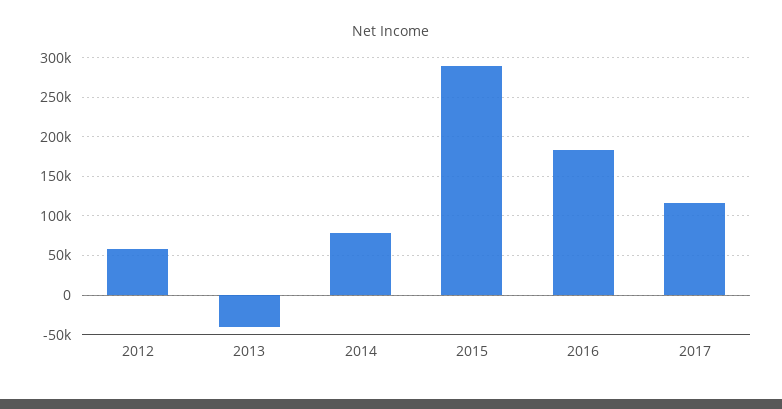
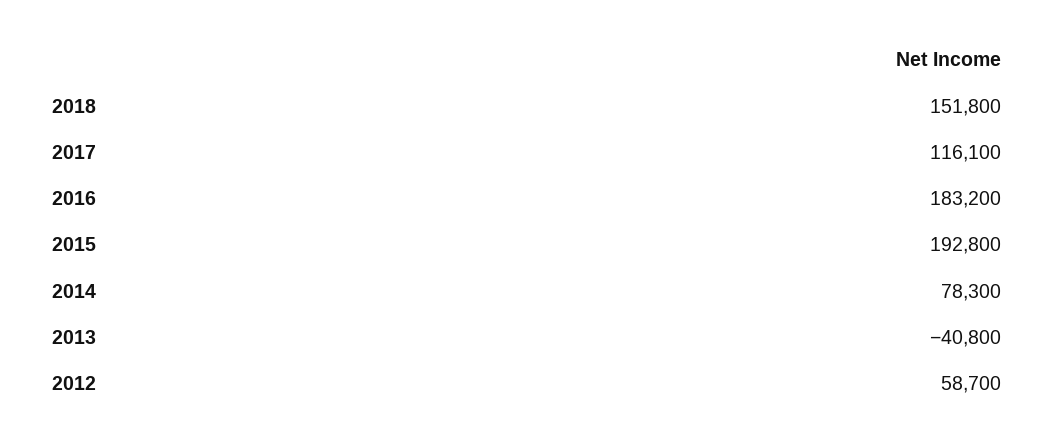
2015: 290000 -> 192800
2018: none -> 151800

